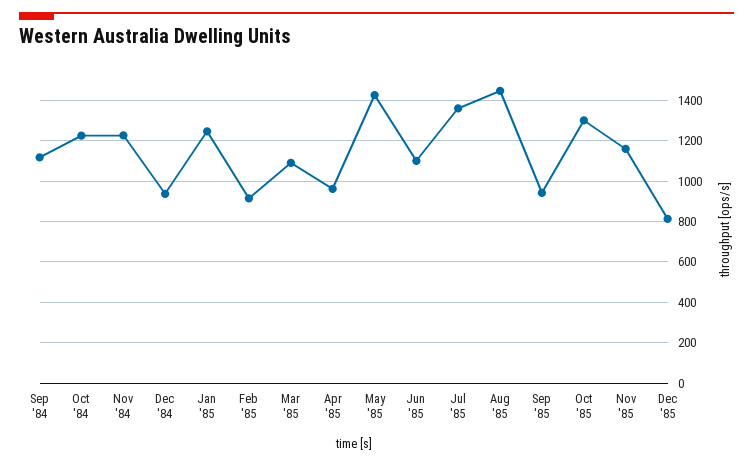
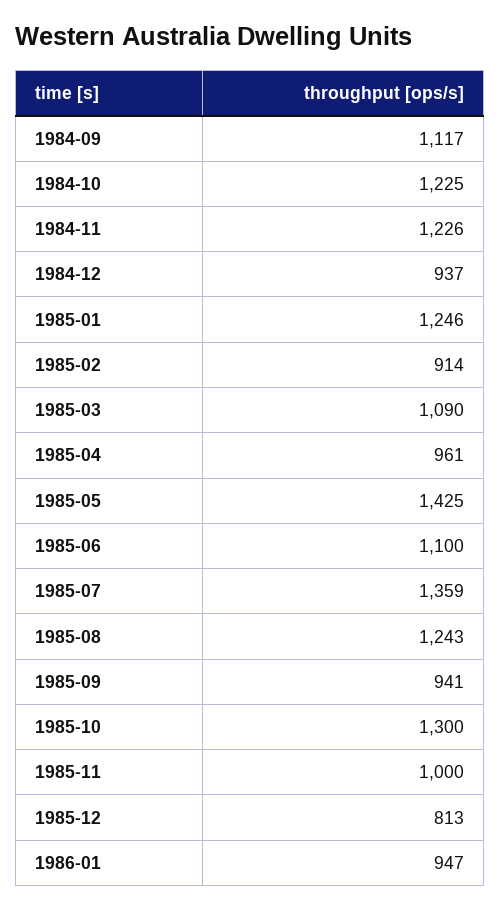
Aug '85: 1450 -> 1243
Nov '85: 1150 -> 1000
1986-01: none -> 947

